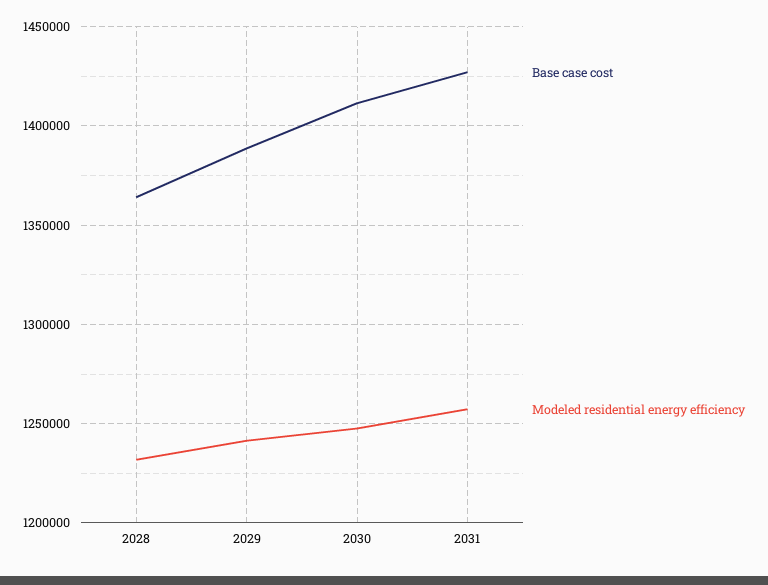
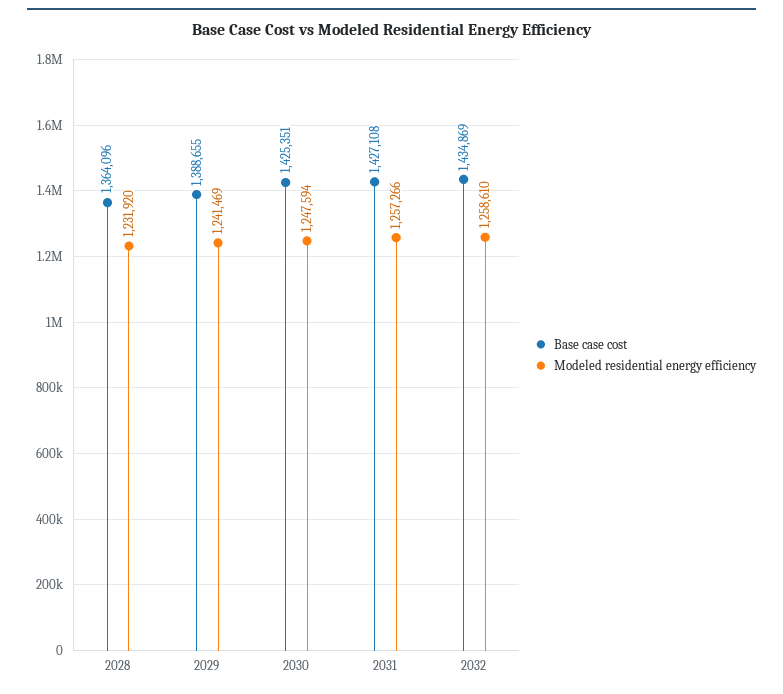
Base case cost, 2030: 1410000 -> 1425351
Base case cost, 2032: none -> 1434869
Modeled residential energy efficiency, 2032: none -> 1258610

